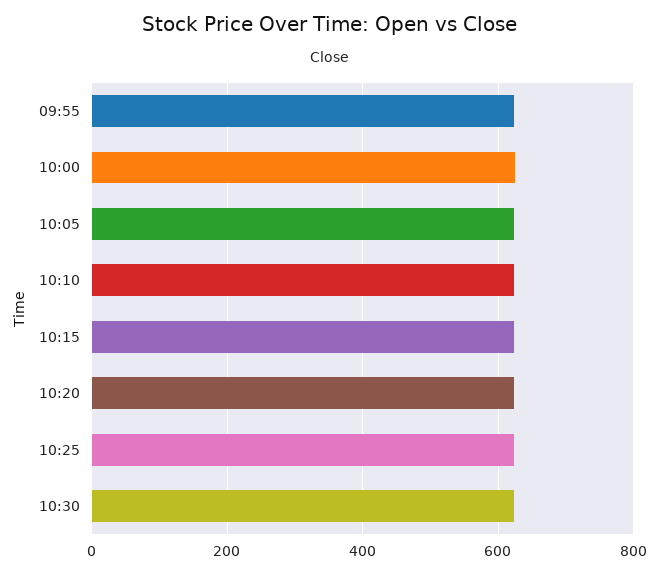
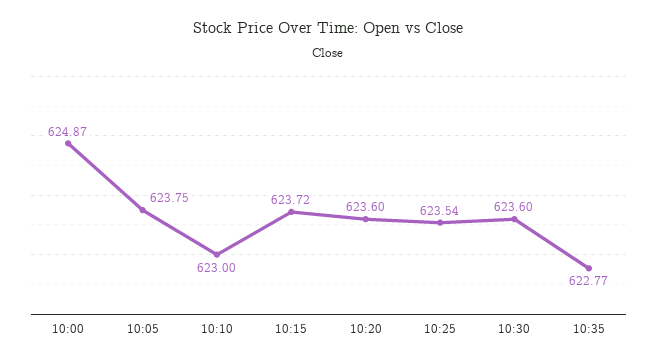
09:55: 620 -> none
10:35: none -> 622.77

